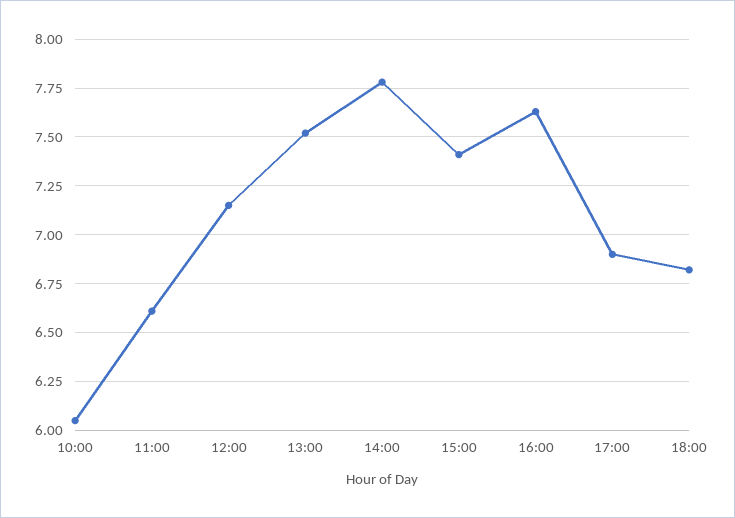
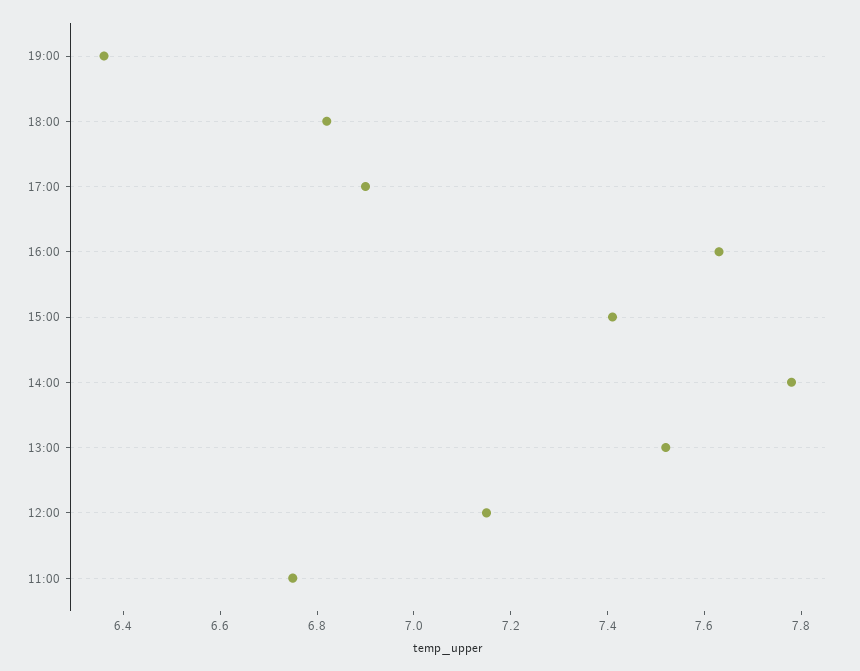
10:00: 6.05 -> none
11:00: 6.6 -> 6.75
19:00: none -> 6.35

